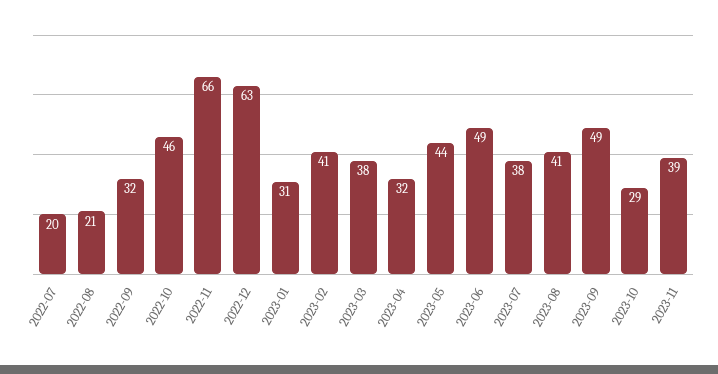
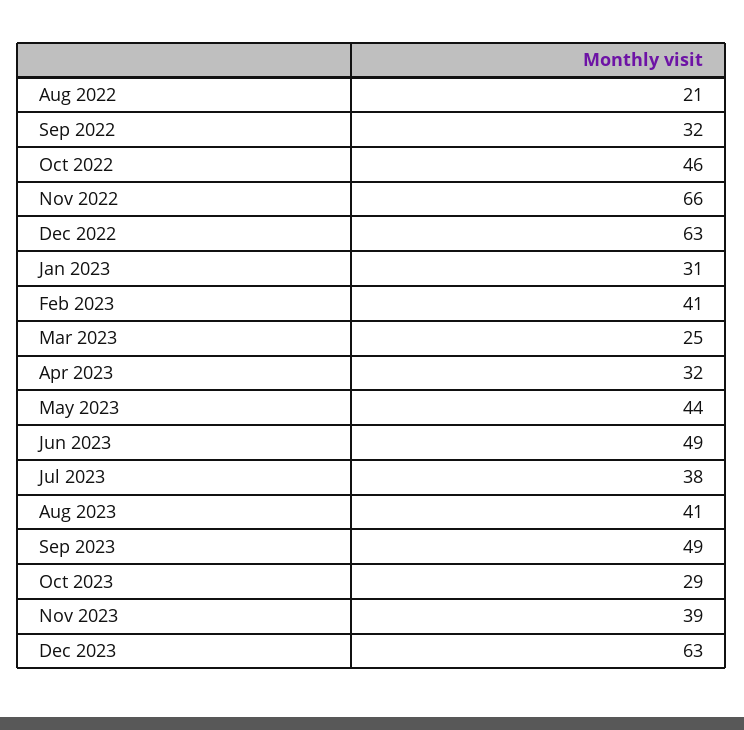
2022-07: 20 -> none
2023-03: 38 -> 25
Dec 2023: none -> 63

